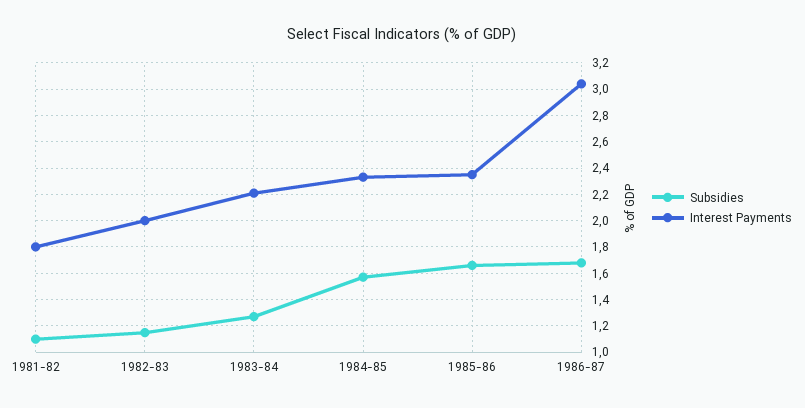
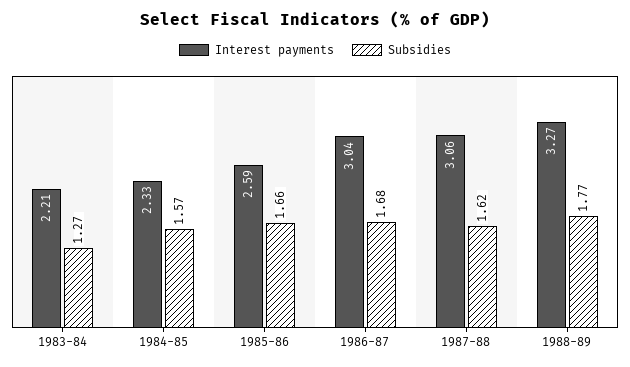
Subsidies, 1981-82: 1.1 -> none
Interest Payments, 1981-82: 1.8 -> none
Subsidies, 1982-83: 1.15 -> none
Interest Payments, 1982-83: 2 -> none
Interest Payments, 1985-86: 2.35 -> 2.59
Interest Payments, 1987-88: none -> 3.06
Subsidies, 1987-88: none -> 1.62
Interest Payments, 1988-89: none -> 3.27
Subsidies, 1988-89: none -> 1.77

